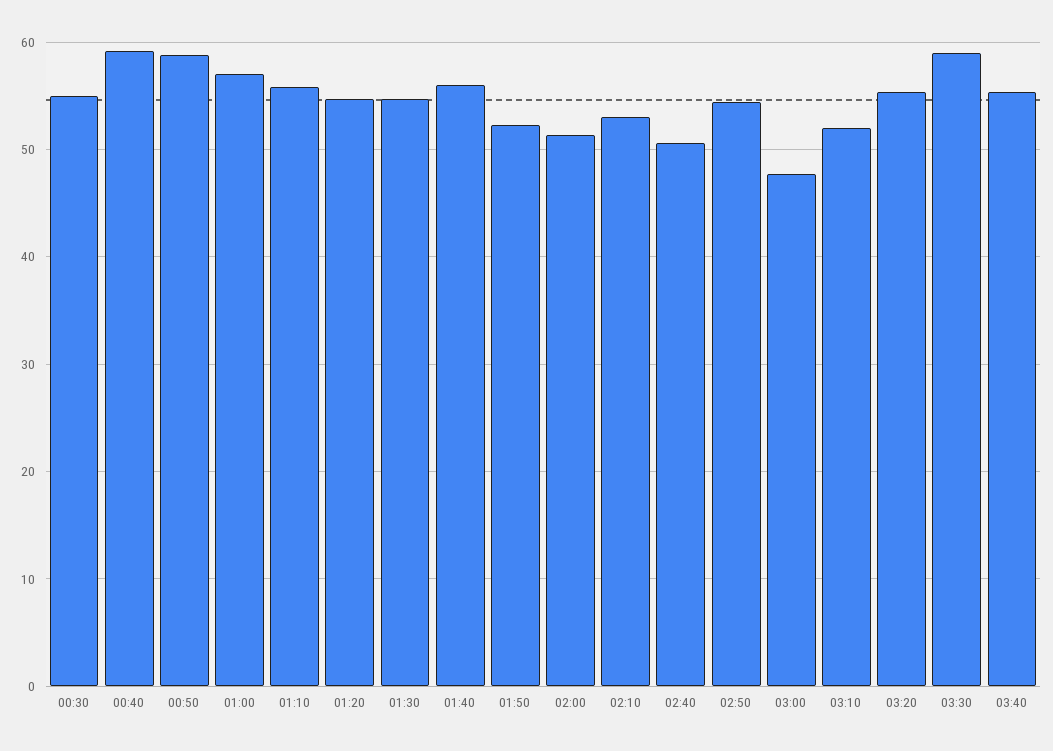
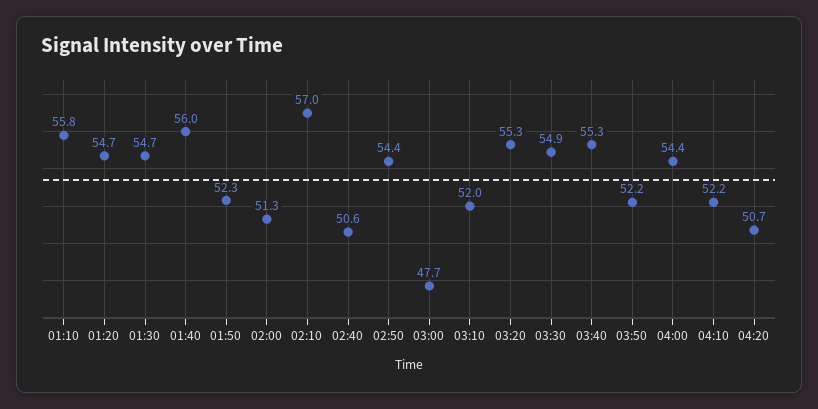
00:30: 55 -> none
00:40: 59 -> none
00:50: 59 -> none
01:00: 57 -> none
02:10: 53 -> 57
03:30: 59 -> 54.9
03:50: none -> 52.2
04:00: none -> 54.4
04:10: none -> 52.2
04:20: none -> 50.7

